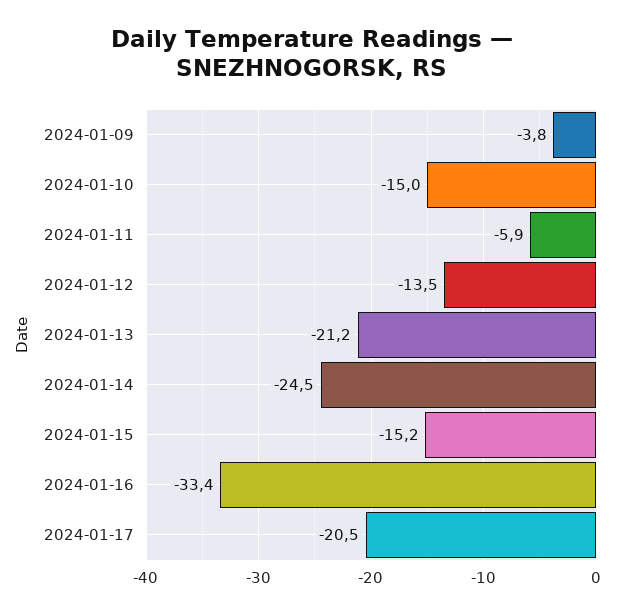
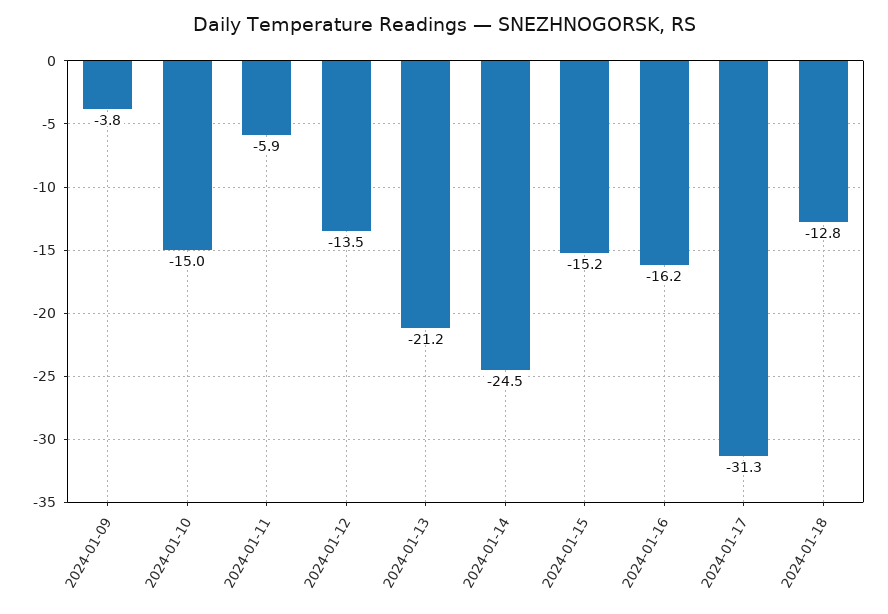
2024-01-16: -33.4 -> -16.2
2024-01-17: -20.5 -> -31.3
2024-01-18: none -> -12.8

